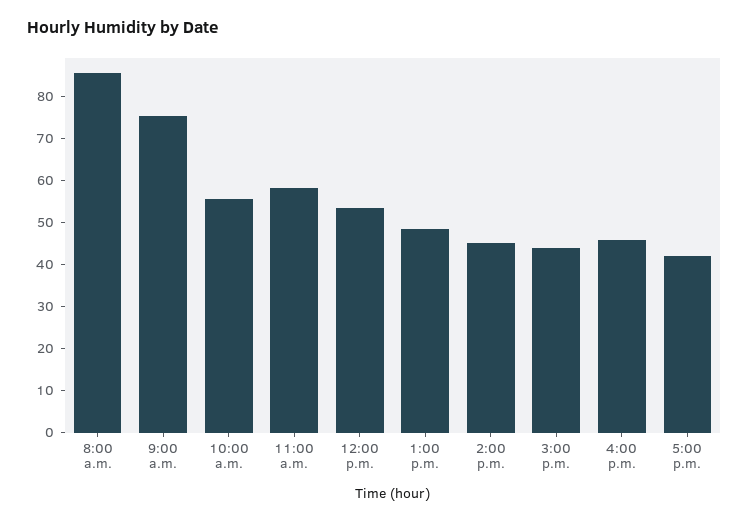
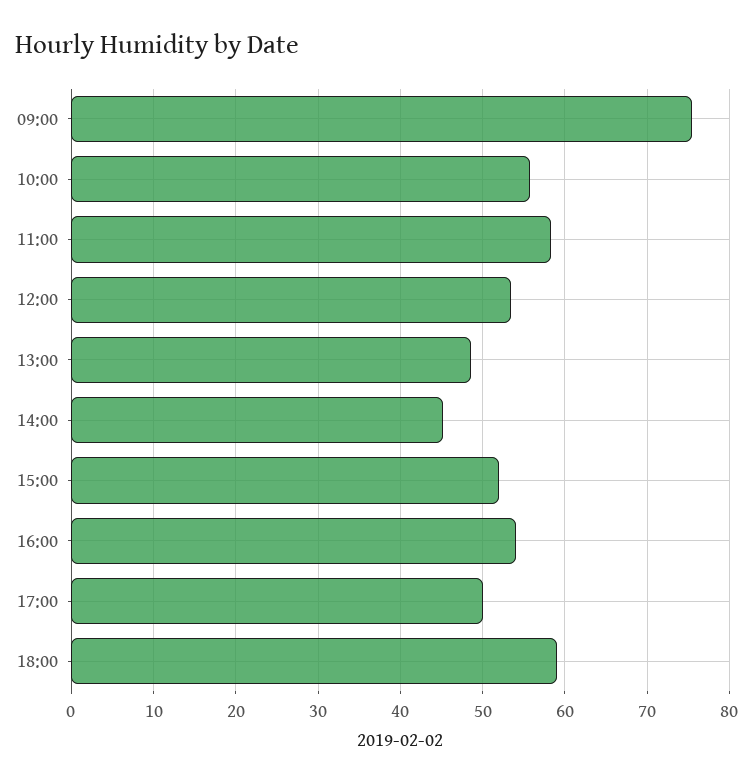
8:00 a.m.: 86 -> none
3:00 p.m.: 44 -> 52
4:00 p.m.: 46 -> 54
5:00 p.m.: 42 -> 50
18:00: none -> 59

